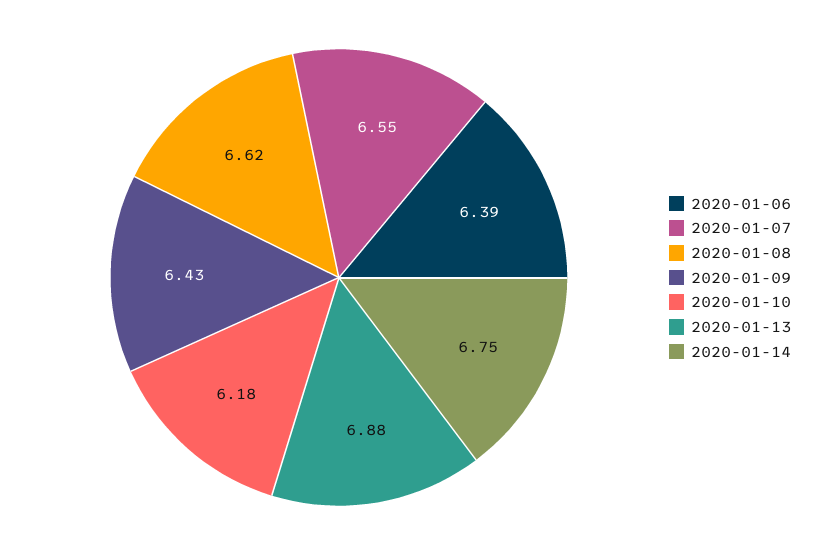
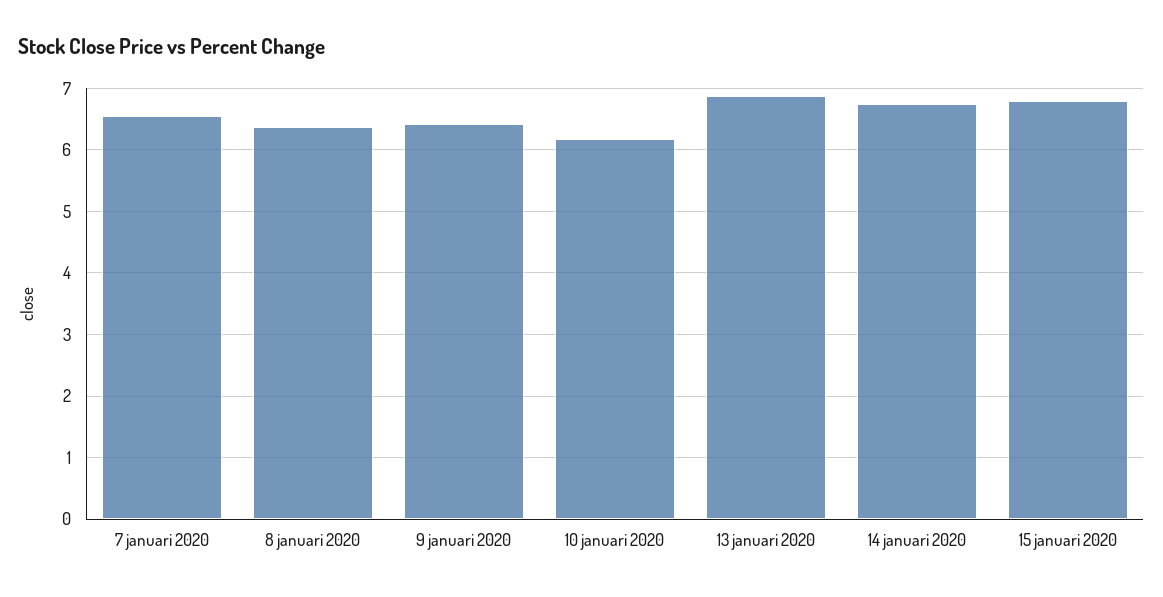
2020-01-06: 6.39 -> none
2020-01-08: 6.62 -> 6.4
15 januari 2020: none -> 6.8

